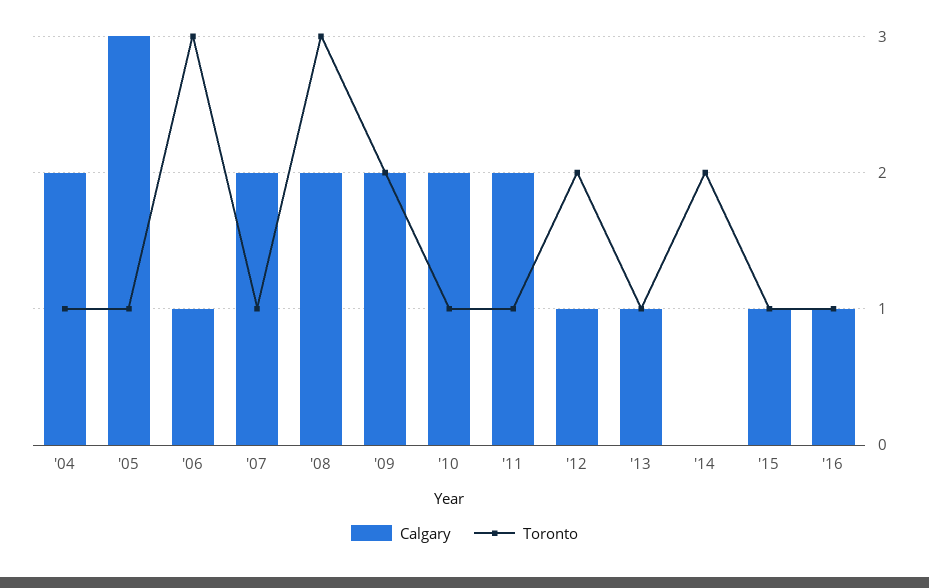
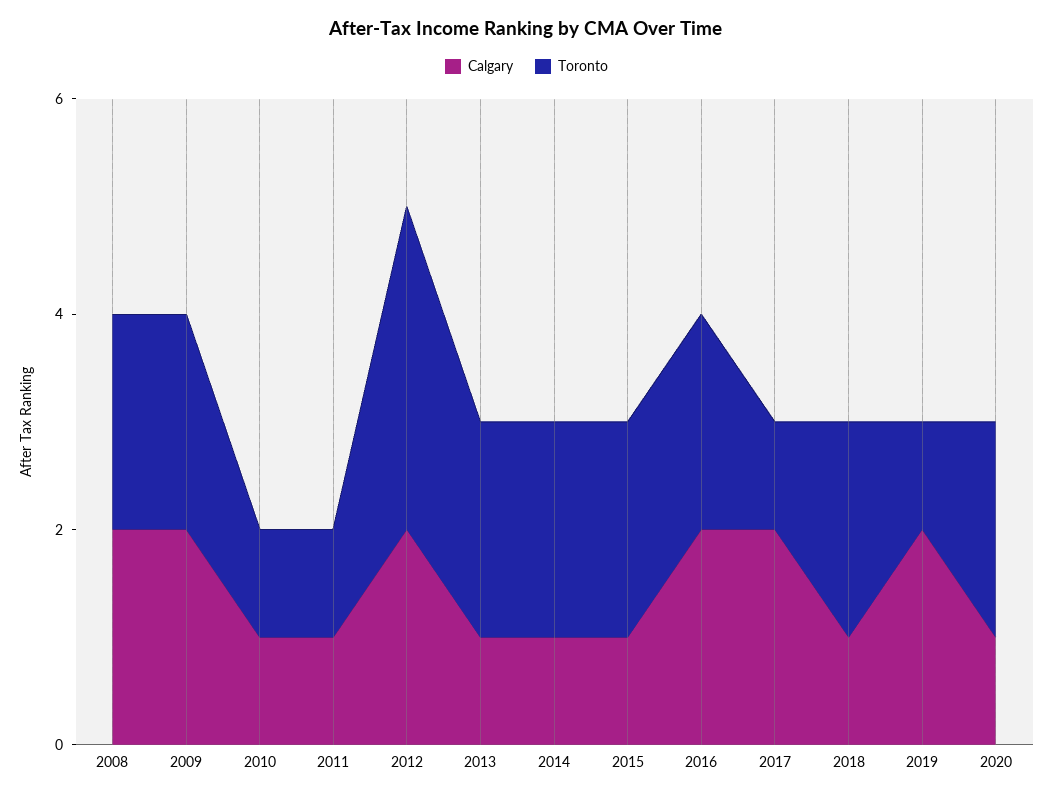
Calgary, '04: 2 -> none
Toronto, '04: 1 -> none
Calgary, '05: 3 -> none
Toronto, '05: 1 -> none
Calgary, '06: 1 -> none
Toronto, '06: 3 -> none
Calgary, '07: 2 -> none
Toronto, '07: 1 -> none
Toronto, '08: 3 -> 2
Calgary, '10: 2 -> 1
Calgary, '11: 2 -> 1
Calgary, '12: 1 -> 2
Toronto, '12: 2 -> 3
Toronto, '13: 1 -> 2
Calgary, '14: 0 -> 1
Toronto, '15: 1 -> 2
Calgary, '16: 1 -> 2
Toronto, '16: 1 -> 2
Calgary, 2017: none -> 2
Toronto, 2017: none -> 1
Calgary, 2018: none -> 1
Toronto, 2018: none -> 2
Calgary, 2019: none -> 2
Toronto, 2019: none -> 1
Calgary, 2020: none -> 1
Toronto, 2020: none -> 2

